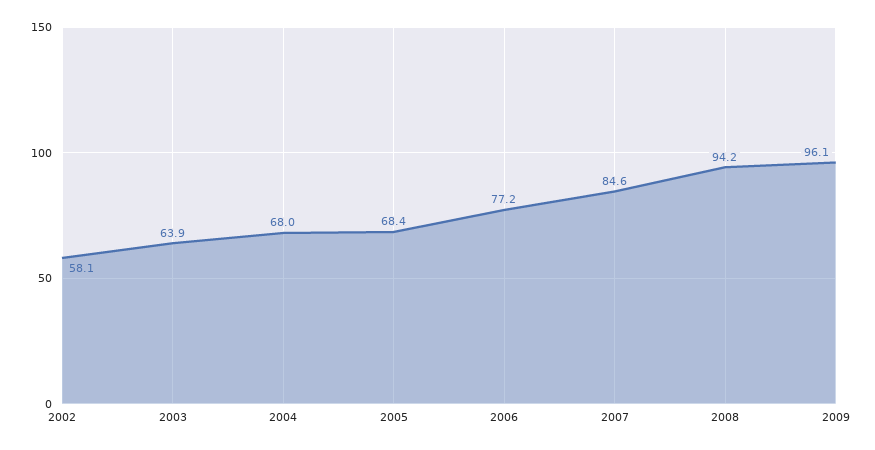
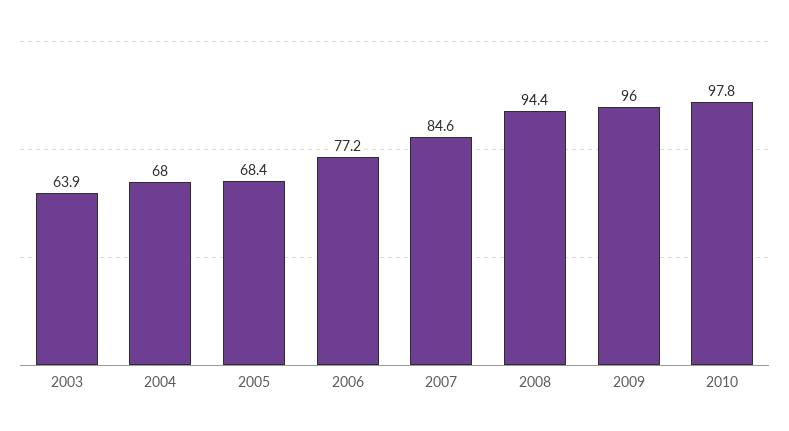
2002: 58.1 -> none
2008: 94.2 -> 94.4
2009: 96.1 -> 96
2010: none -> 97.8

